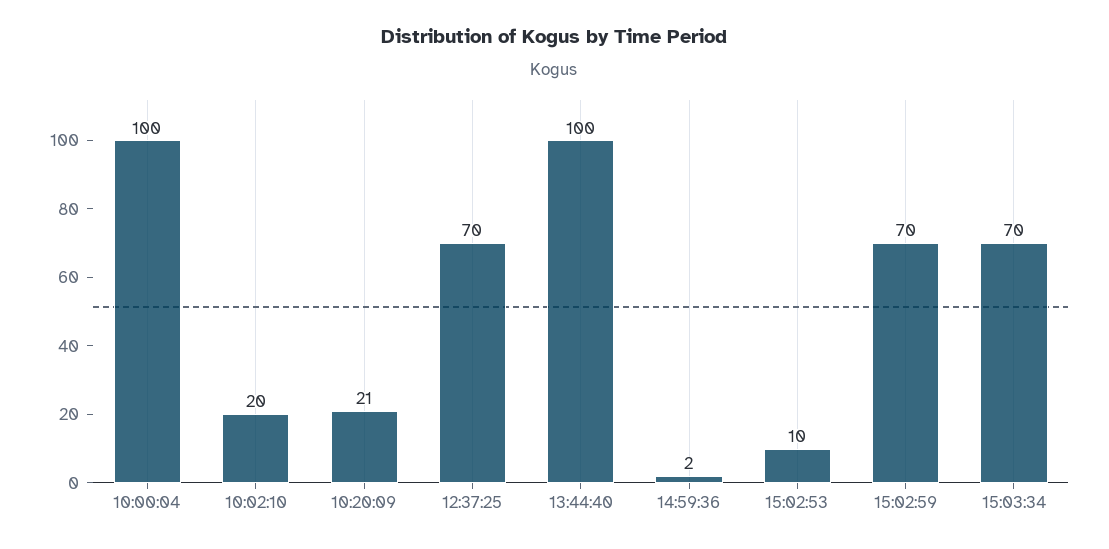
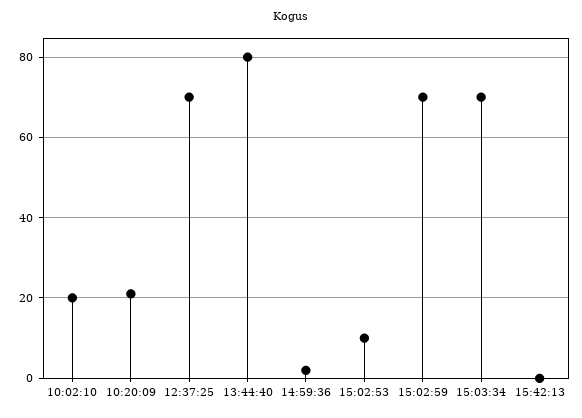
10:00:04: 100 -> none
13:44:40: 100 -> 80
15:42:13: none -> 0

